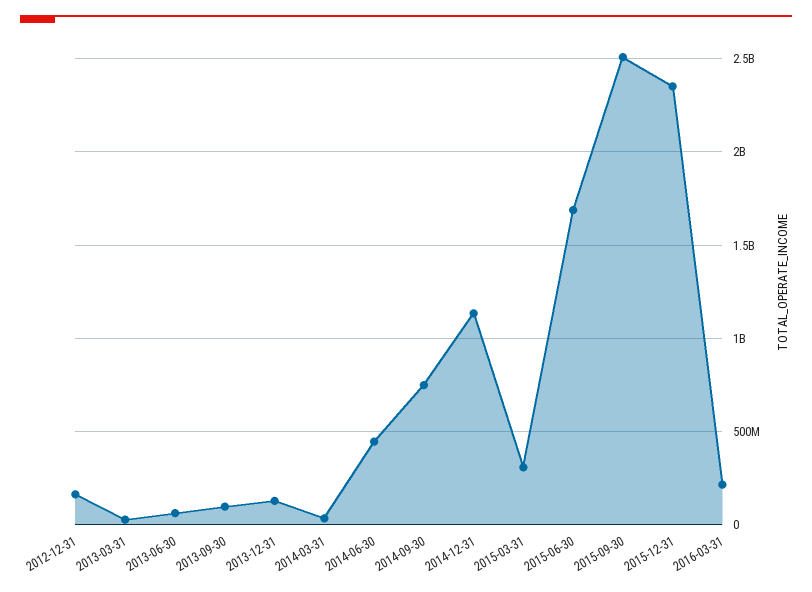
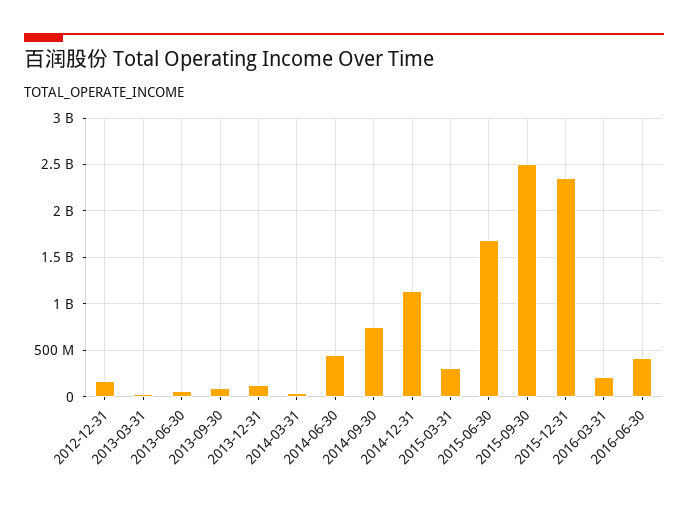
2016-06-30: none -> 400000000

